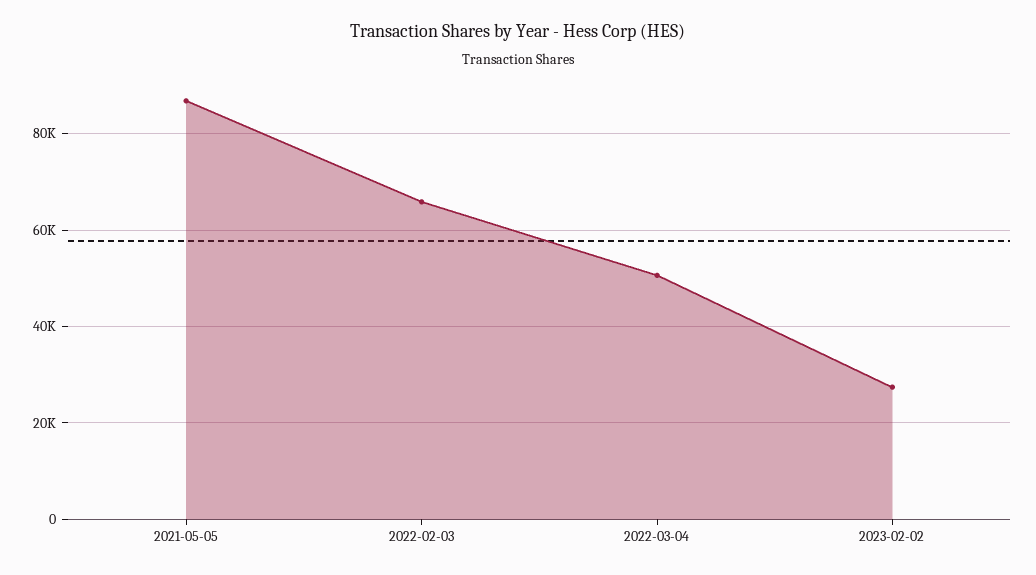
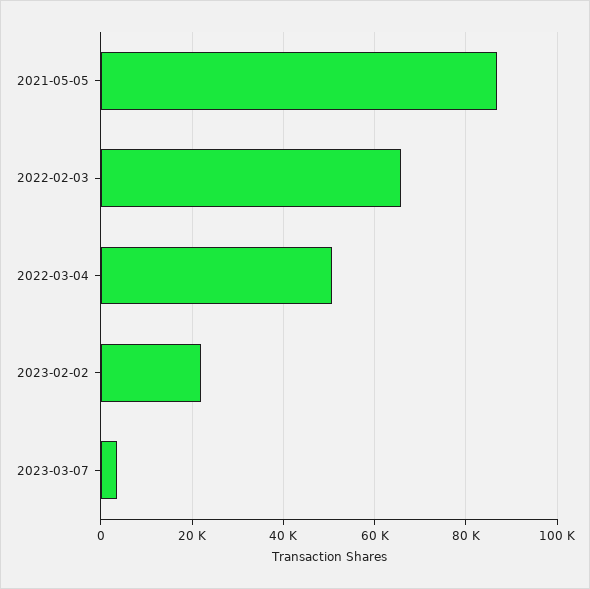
2023-02-02: 28000 -> 22000
2023-03-07: none -> 4000

